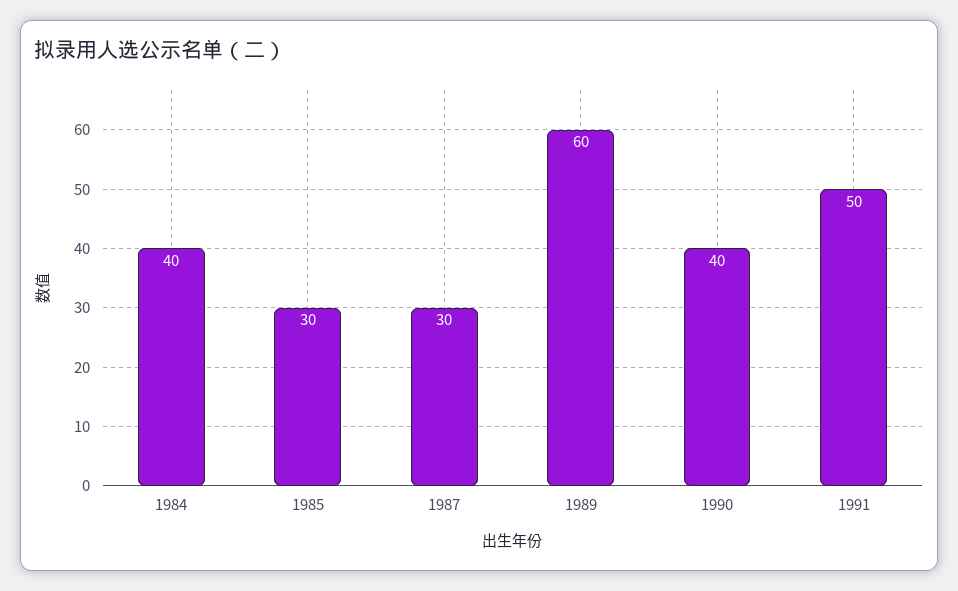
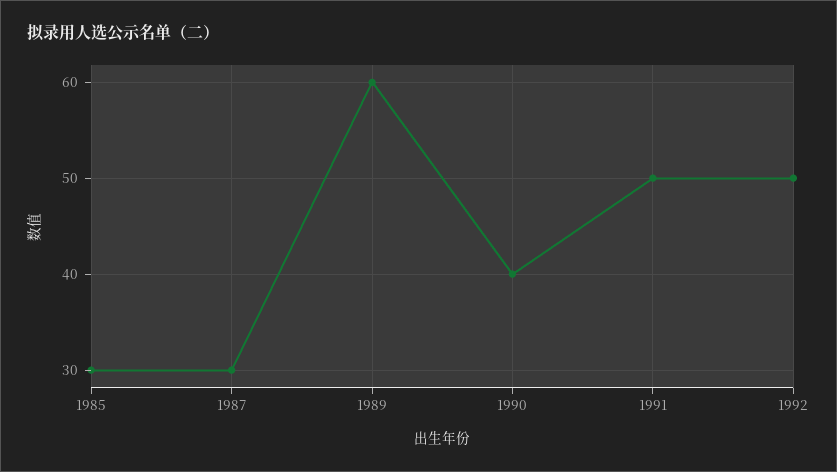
1984: 40 -> none
1992: none -> 50

